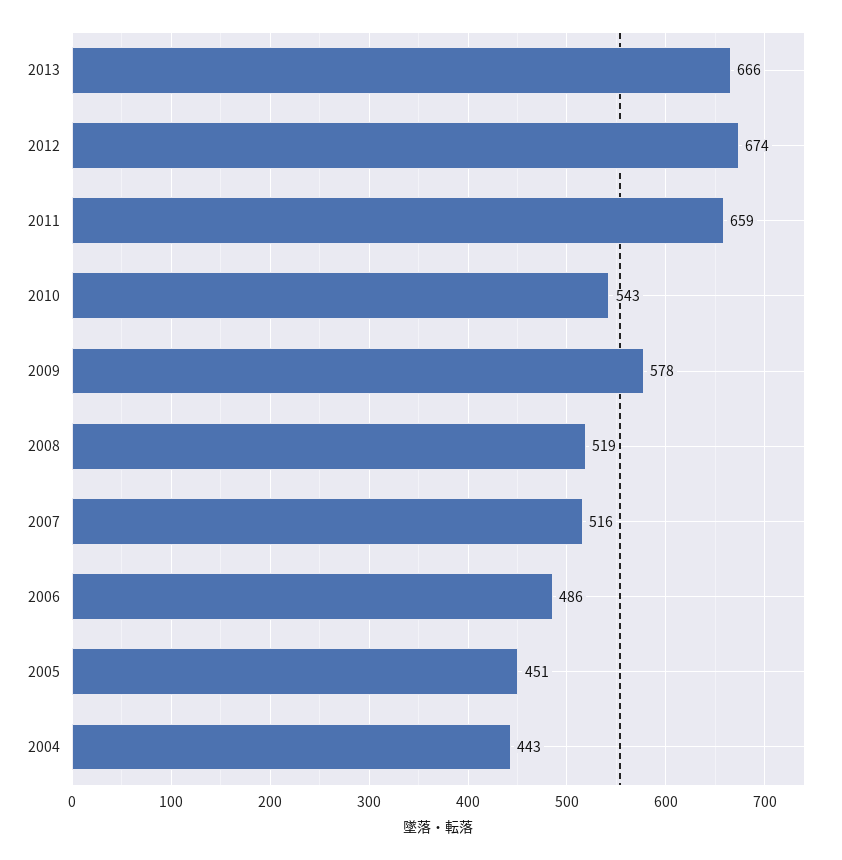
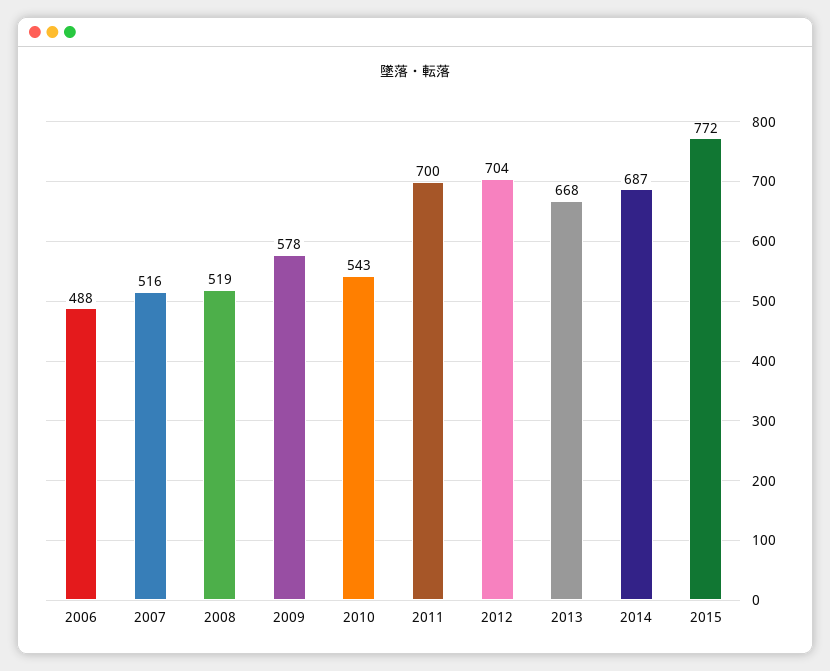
2013: 666 -> 668
2012: 674 -> 704
2011: 659 -> 700
2006: 486 -> 488
2005: 451 -> none
2004: 443 -> none
2014: none -> 687
2015: none -> 772

